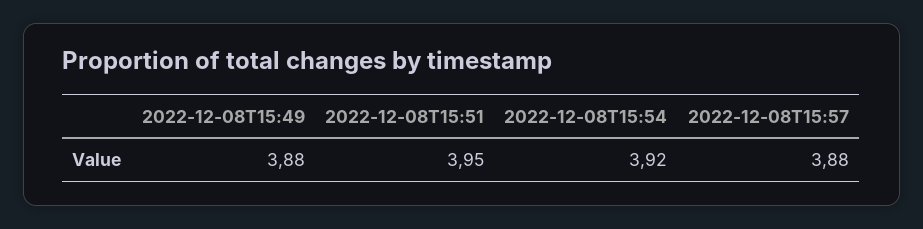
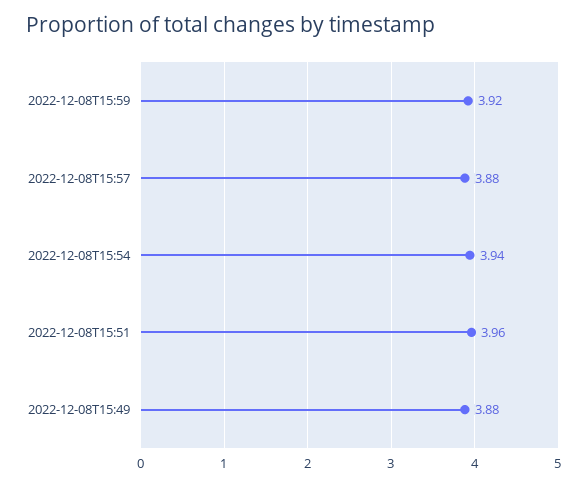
2022-12-08T15:51: 3.95 -> 3.96
2022-12-08T15:54: 3.92 -> 3.94
2022-12-08T15:59: none -> 3.92

